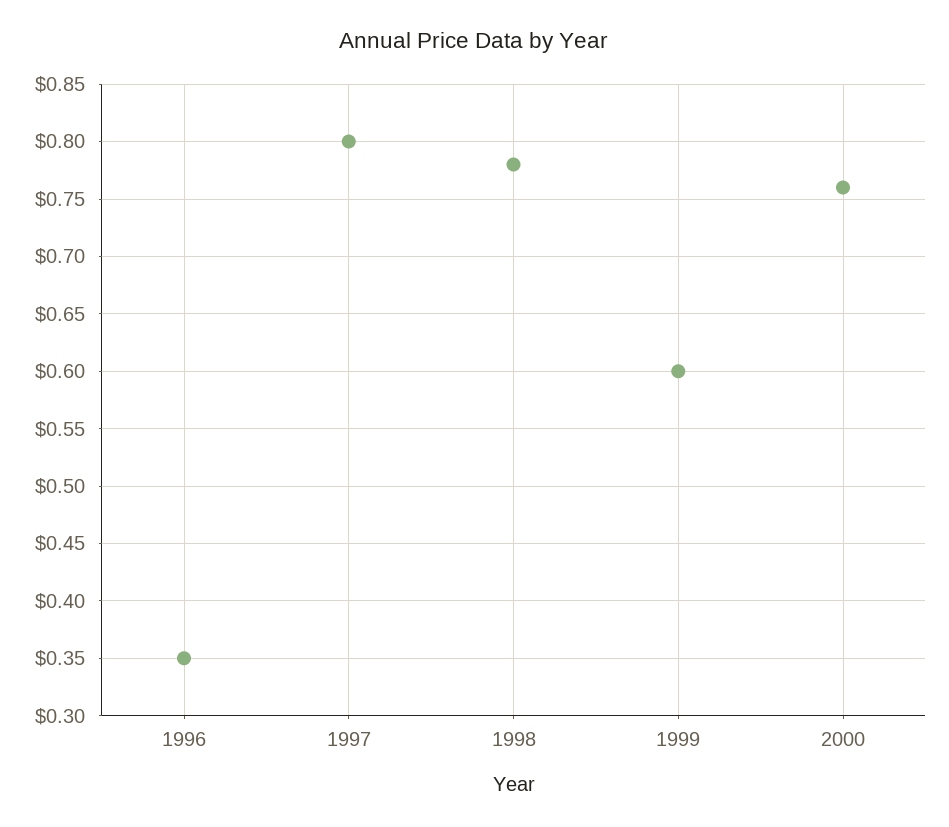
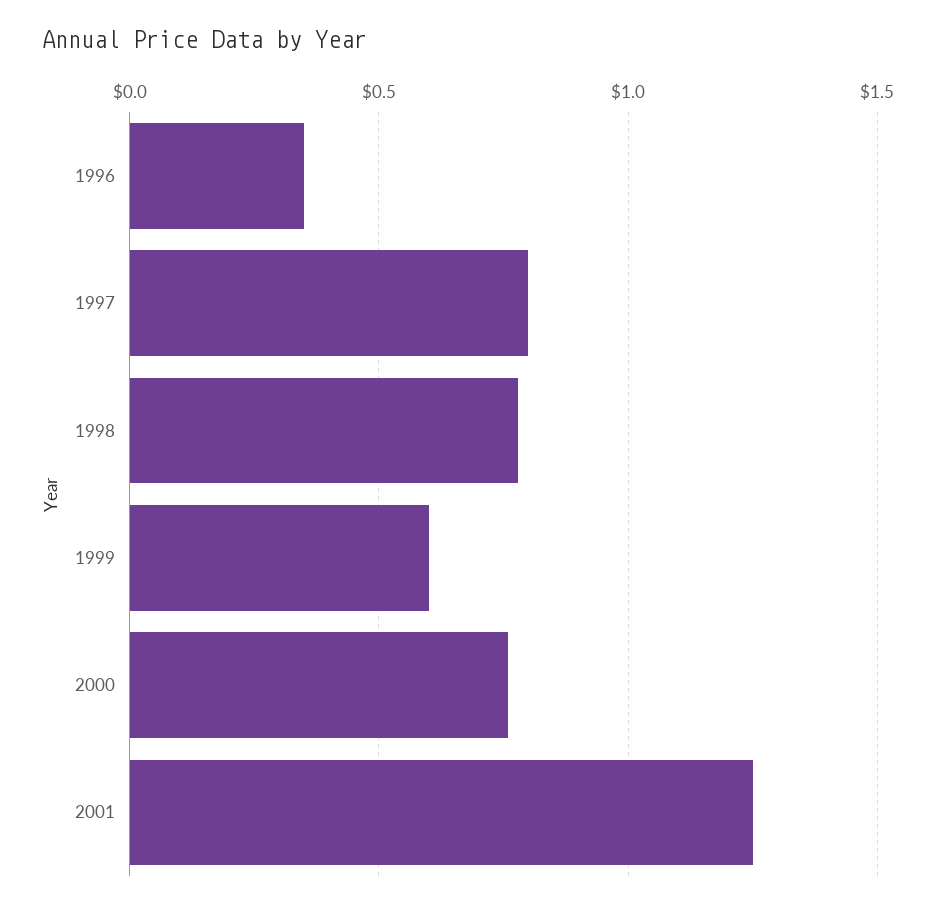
2001: none -> 1.25

